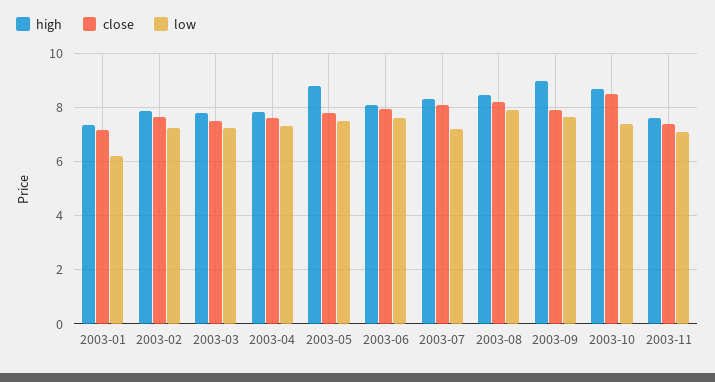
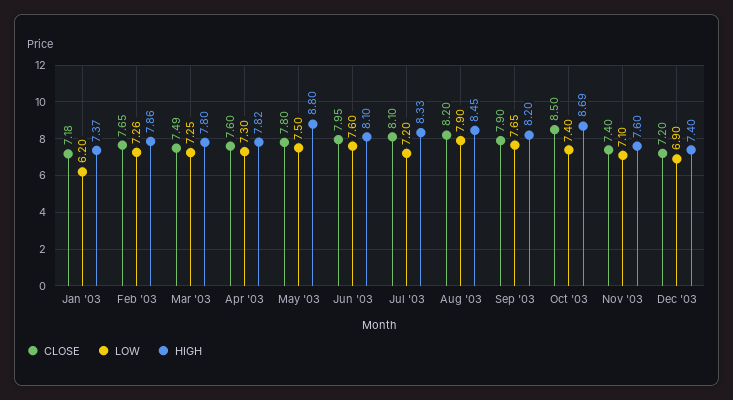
high, 2003-09: 9 -> 8.2
close, Dec '03: none -> 7.2
low, Dec '03: none -> 6.9
high, Dec '03: none -> 7.4

